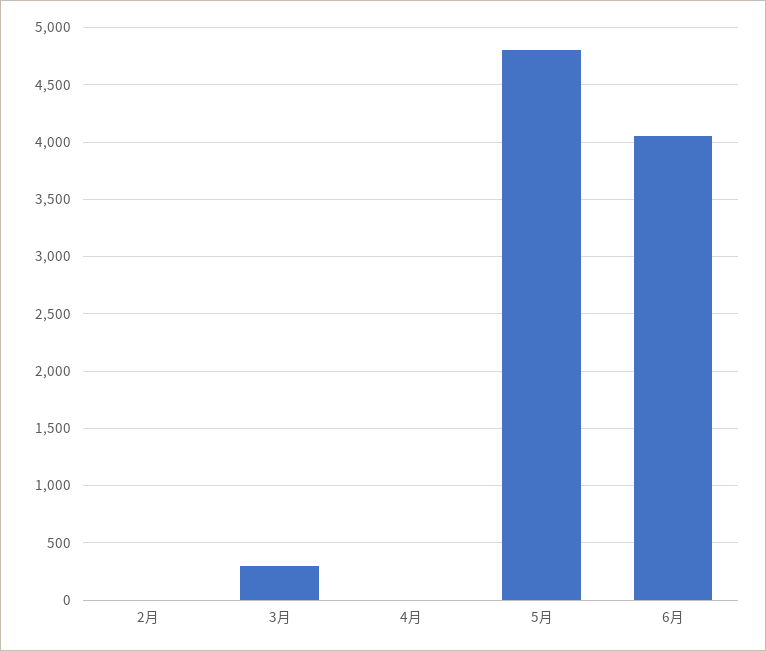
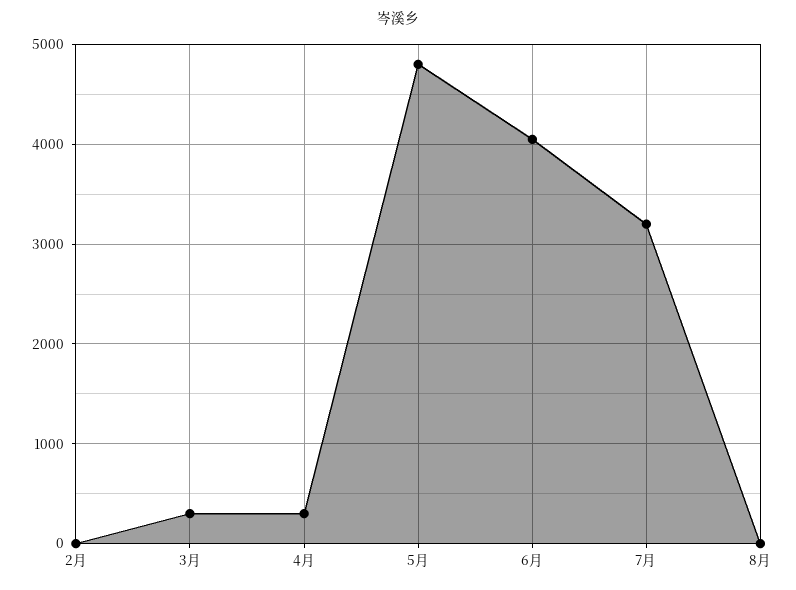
4月: 0 -> 300
7月: none -> 3200
8月: none -> 0

